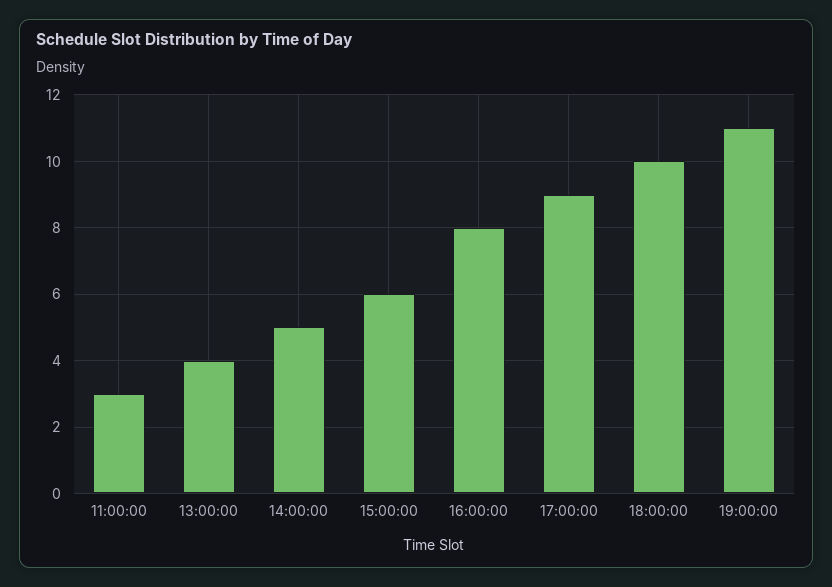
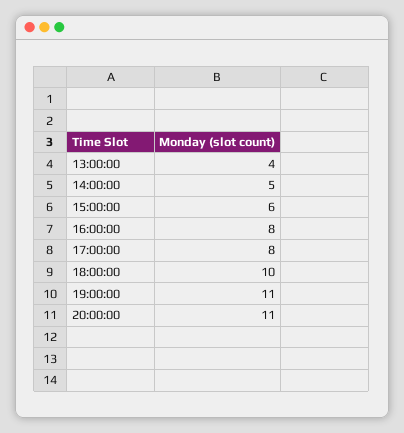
11:00:00: 3 -> none
17:00:00: 9 -> 8
20:00:00: none -> 11

